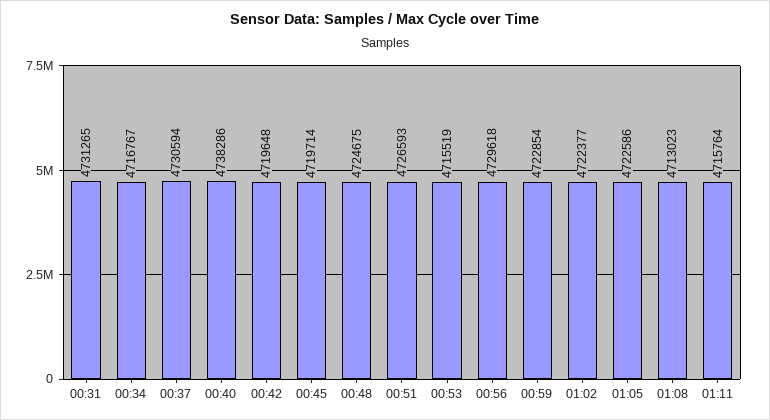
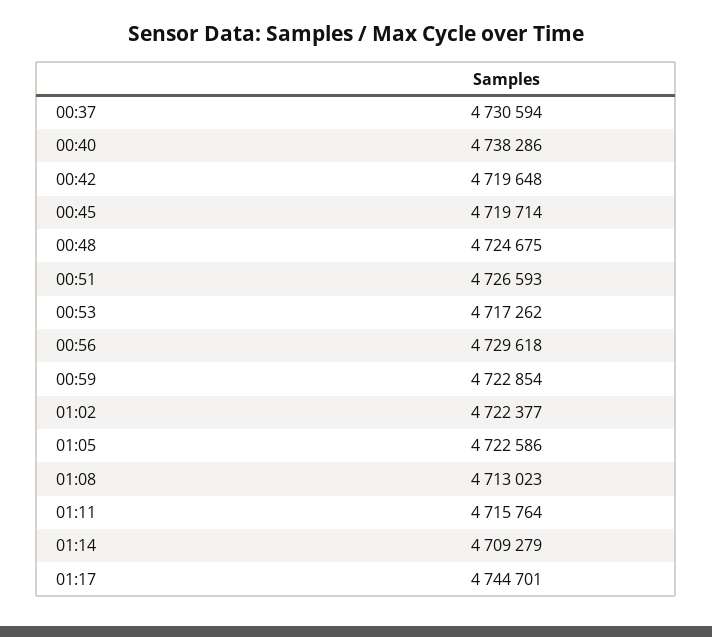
00:31: 4731265 -> none
00:34: 4716767 -> none
00:53: 4715519 -> 4717262
01:14: none -> 4709279
01:17: none -> 4744701

